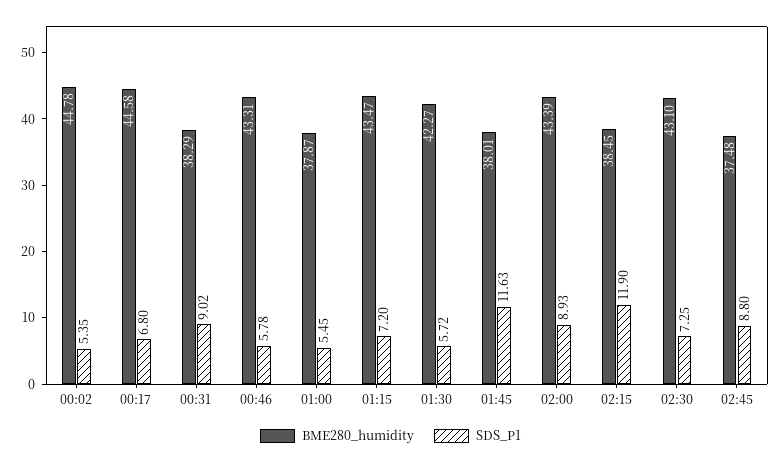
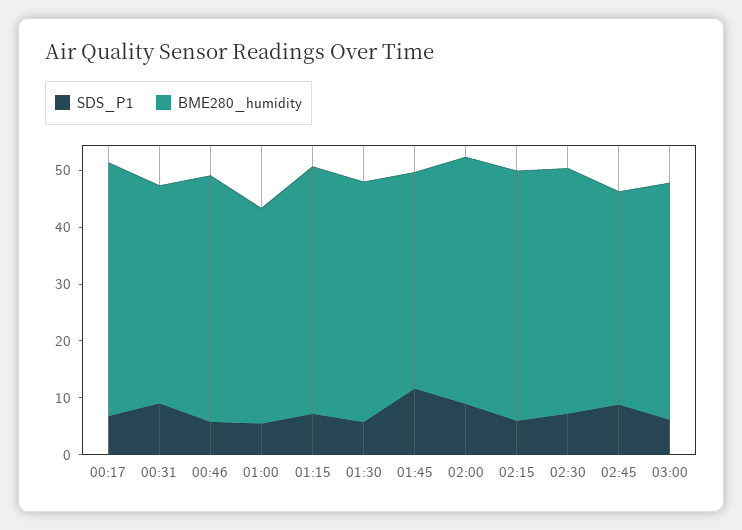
BME280_humidity, 00:02: 44.78 -> none
SDS_P1, 00:02: 5.35 -> none
BME280_humidity, 02:15: 38.45 -> 44
SDS_P1, 02:15: 11.9 -> 6
SDS_P1, 03:00: none -> 6
BME280_humidity, 03:00: none -> 42

